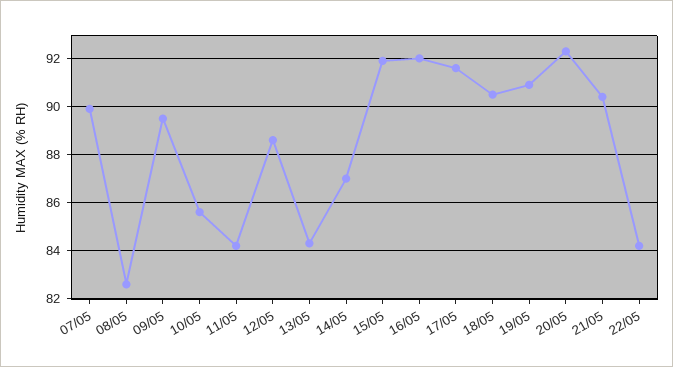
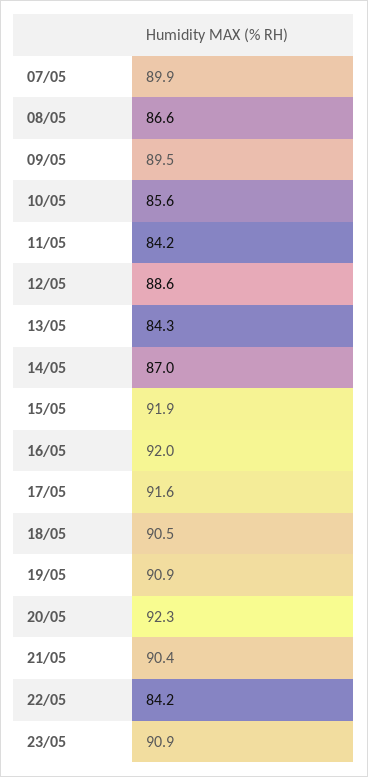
08/05: 82.5 -> 86.6
23/05: none -> 90.9

